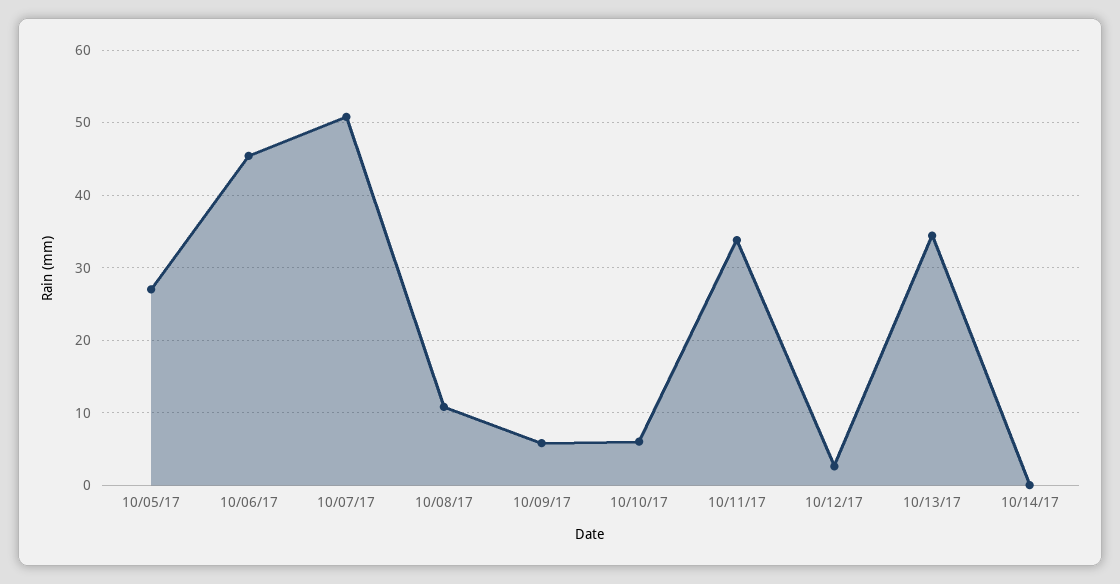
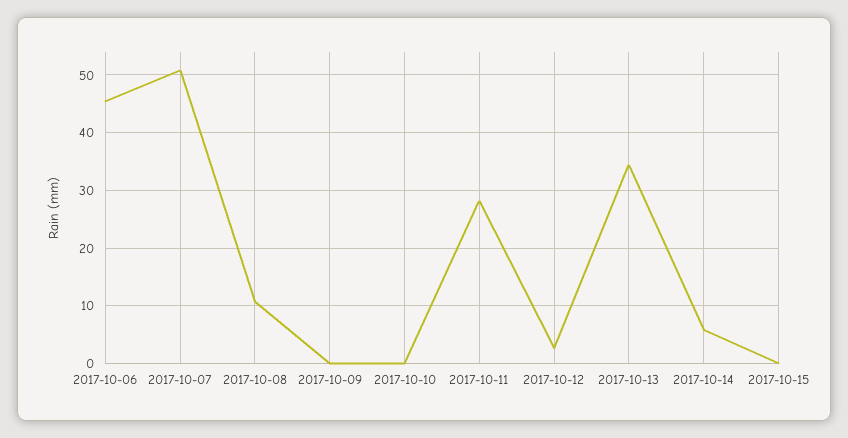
10/05/17: 27 -> none
10/09/17: 6 -> 0
10/10/17: 6 -> 0
10/11/17: 34 -> 28
10/14/17: 0 -> 6
2017-10-15: none -> 0

